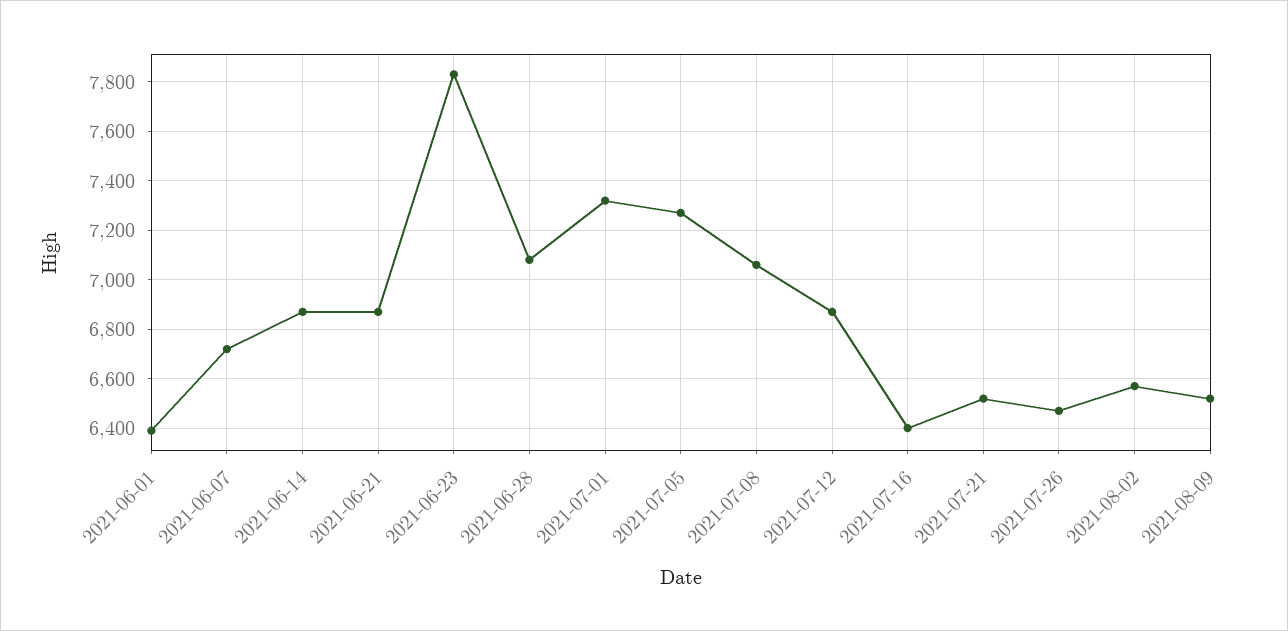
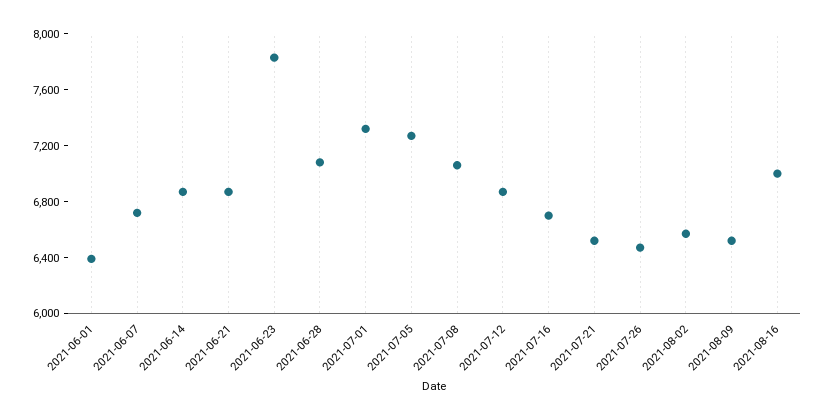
2021-07-16: 6400 -> 6700
2021-08-16: none -> 7000

